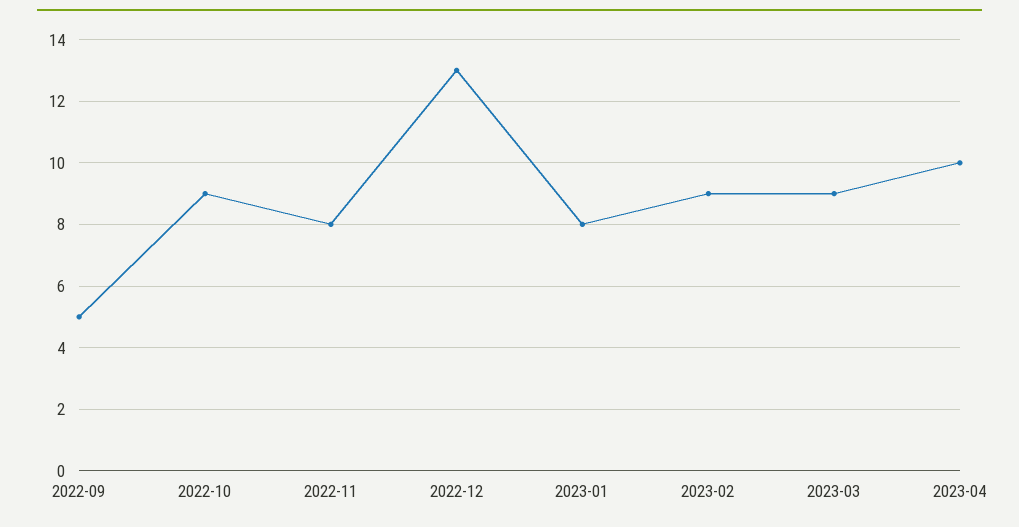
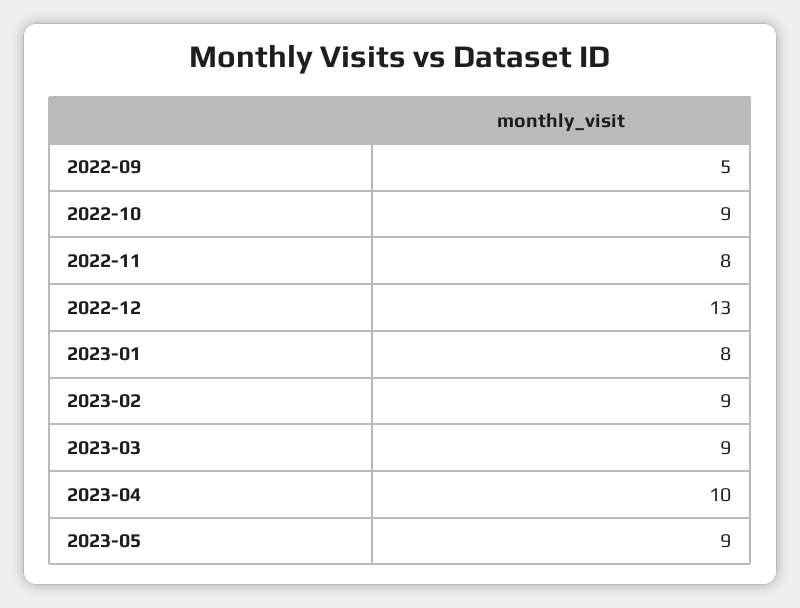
2023-05: none -> 9

